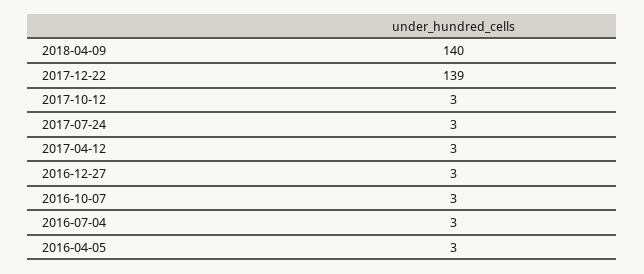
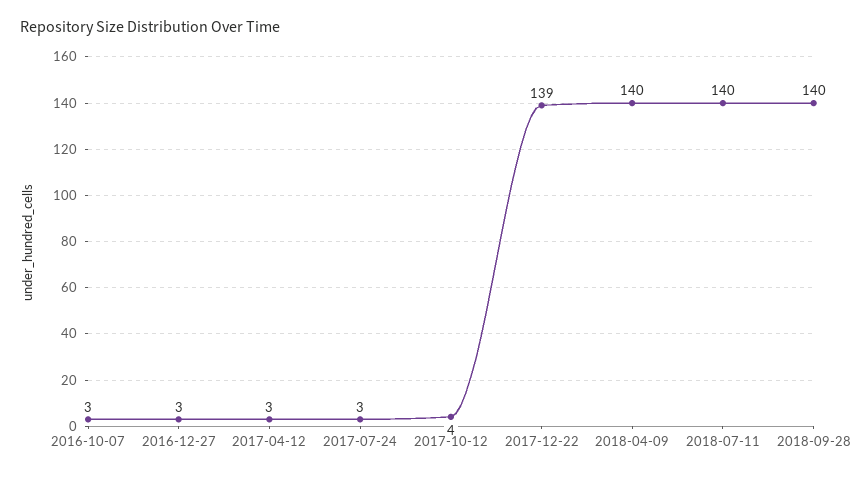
2017-10-12: 3 -> 4
2016-07-04: 3 -> none
2016-04-05: 3 -> none
2018-07-11: none -> 140
2018-09-28: none -> 140

